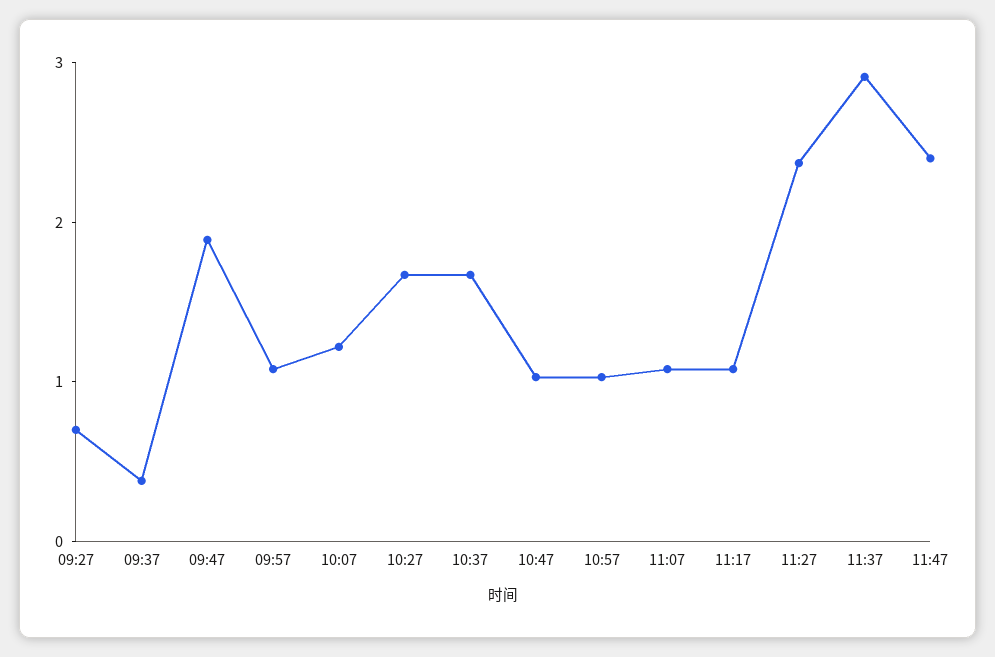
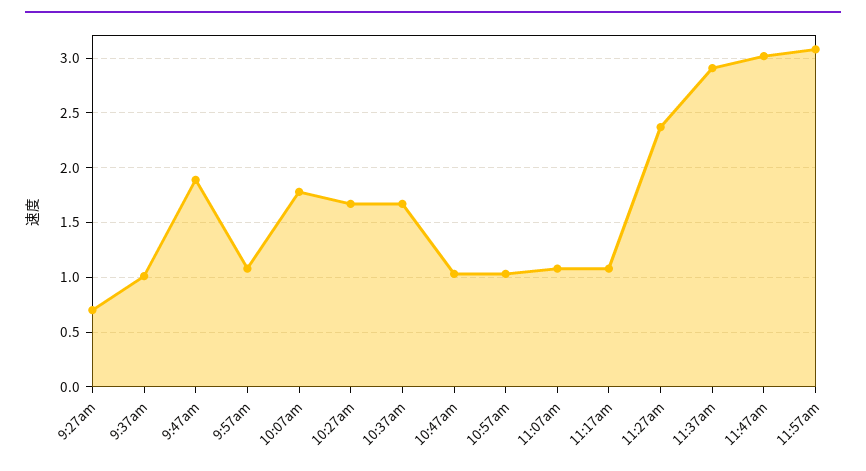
09:37: 0.4 -> 1
10:07: 1.2 -> 1.8
11:47: 2.4 -> 3
11:57am: none -> 3.1

